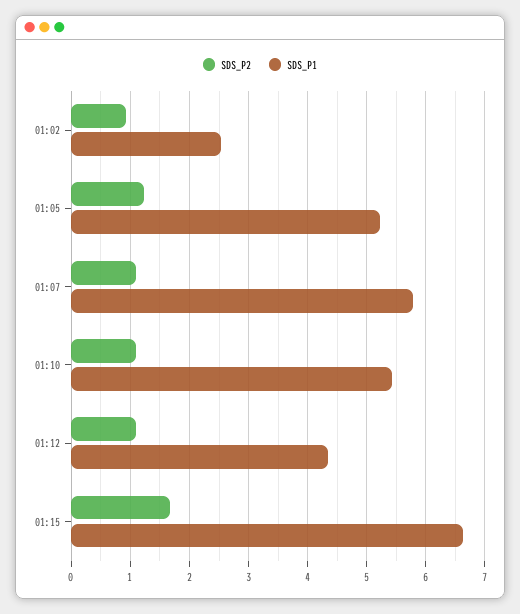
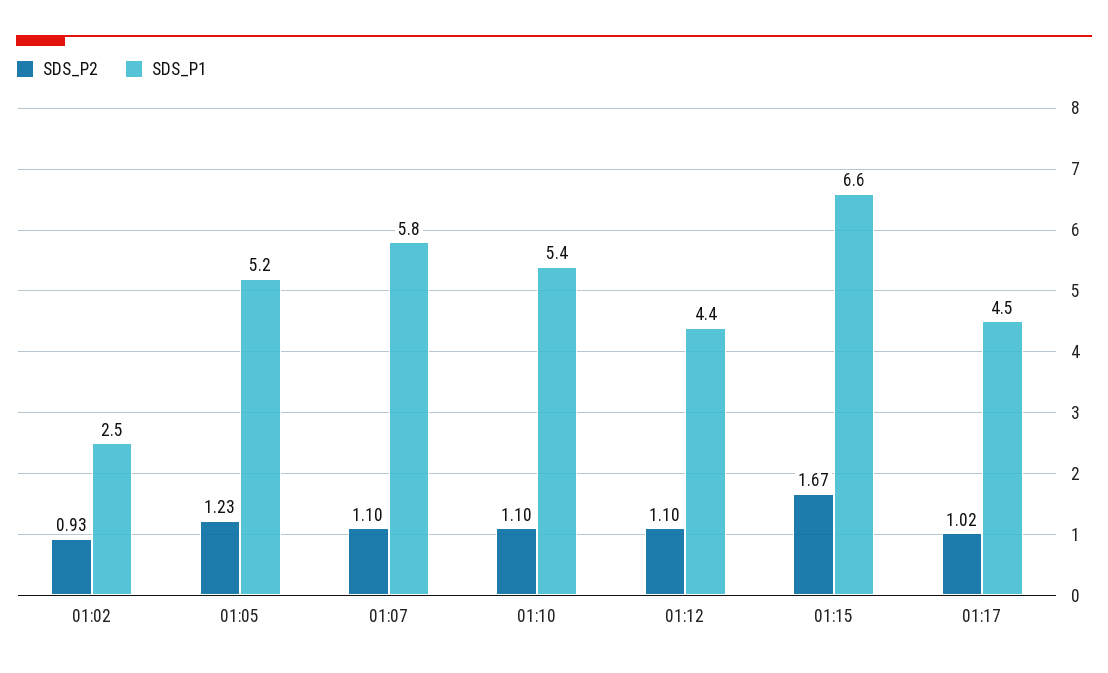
SDS_P2, 01:17: none -> 1.02
SDS_P1, 01:17: none -> 4.5

